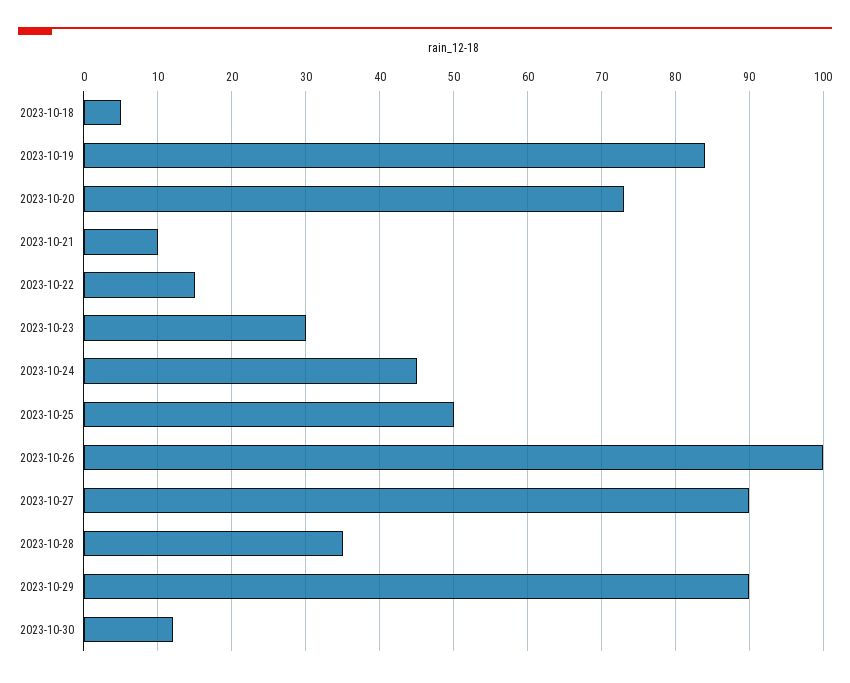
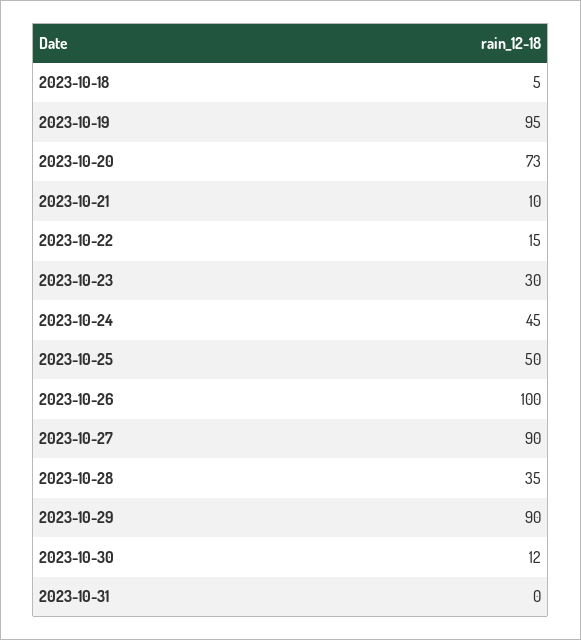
2023-10-19: 84 -> 95
2023-10-31: none -> 0

